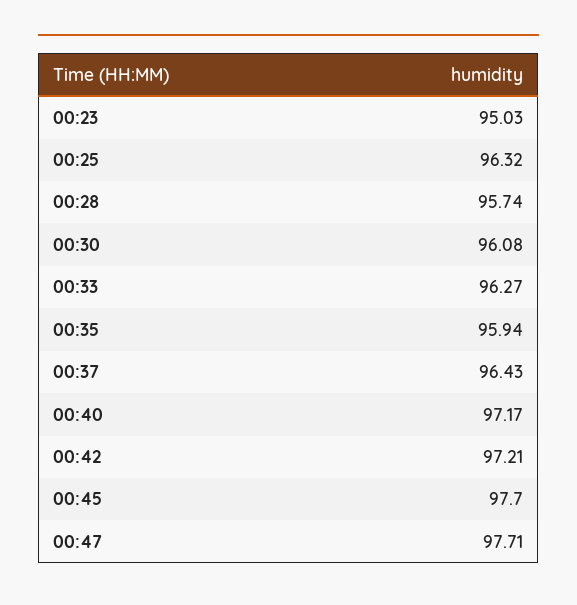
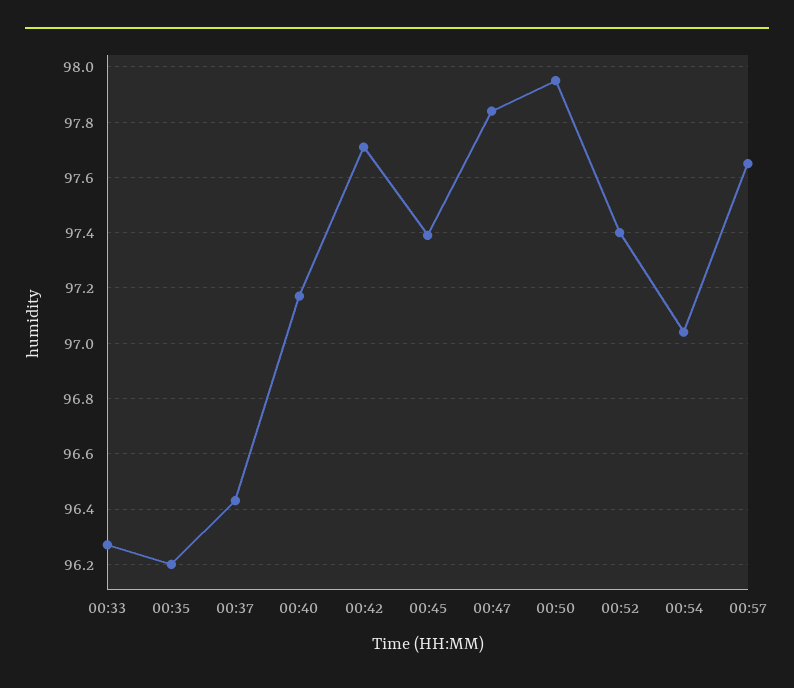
00:23: 95.03 -> none
00:25: 96.32 -> none
00:28: 95.74 -> none
00:30: 96.08 -> none
00:35: 95.94 -> 96.2
00:42: 97.21 -> 97.7
00:45: 97.7 -> 97.4
00:47: 97.71 -> 97.85
00:50: none -> 97.95
00:52: none -> 97.4
00:54: none -> 97.05
00:57: none -> 97.65

